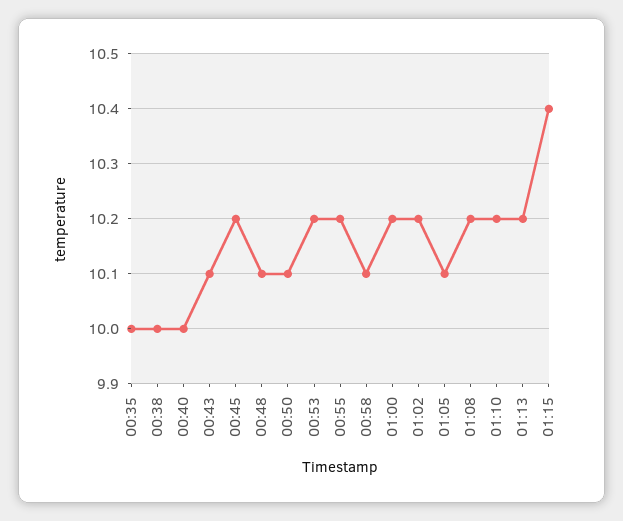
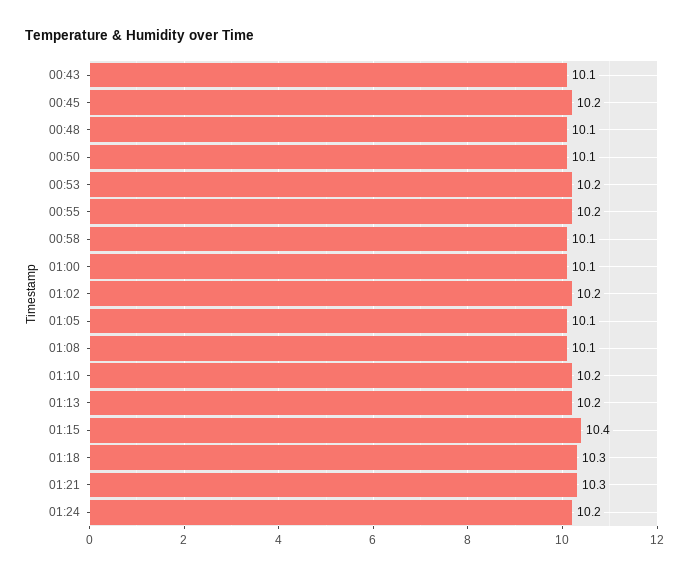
00:35: 10 -> none
00:38: 10 -> none
00:40: 10 -> none
01:00: 10.2 -> 10.1
01:08: 10.2 -> 10.1
01:18: none -> 10.3
01:21: none -> 10.3
01:24: none -> 10.2

